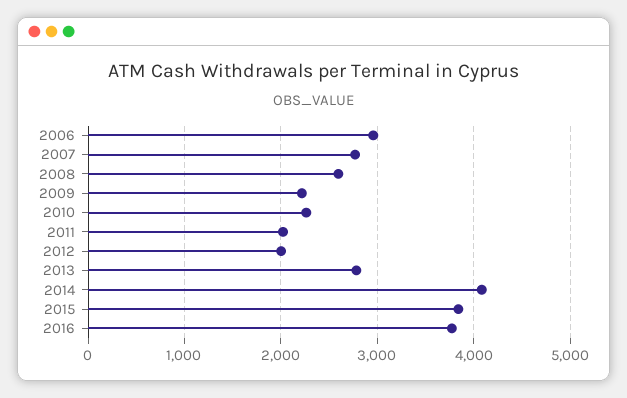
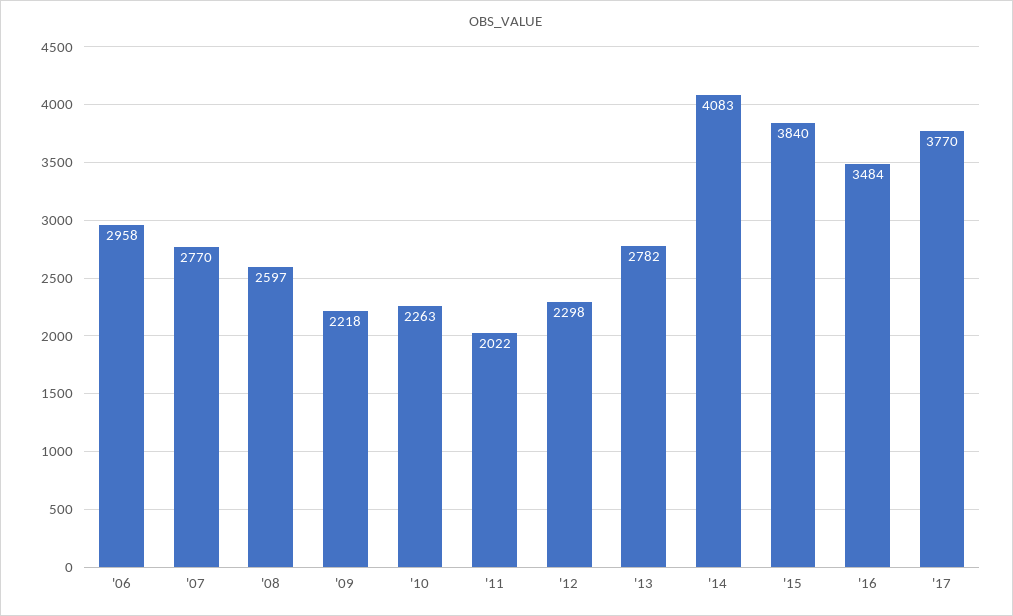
2012: 2000 -> 2298
2016: 3800 -> 3484
'17: none -> 3770

